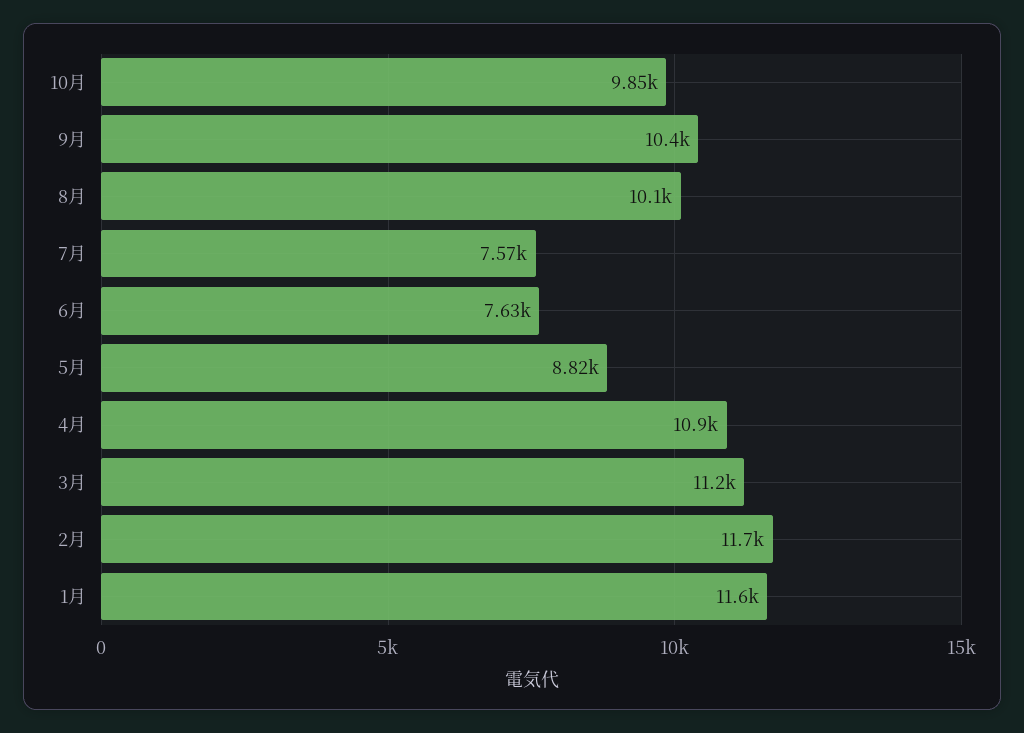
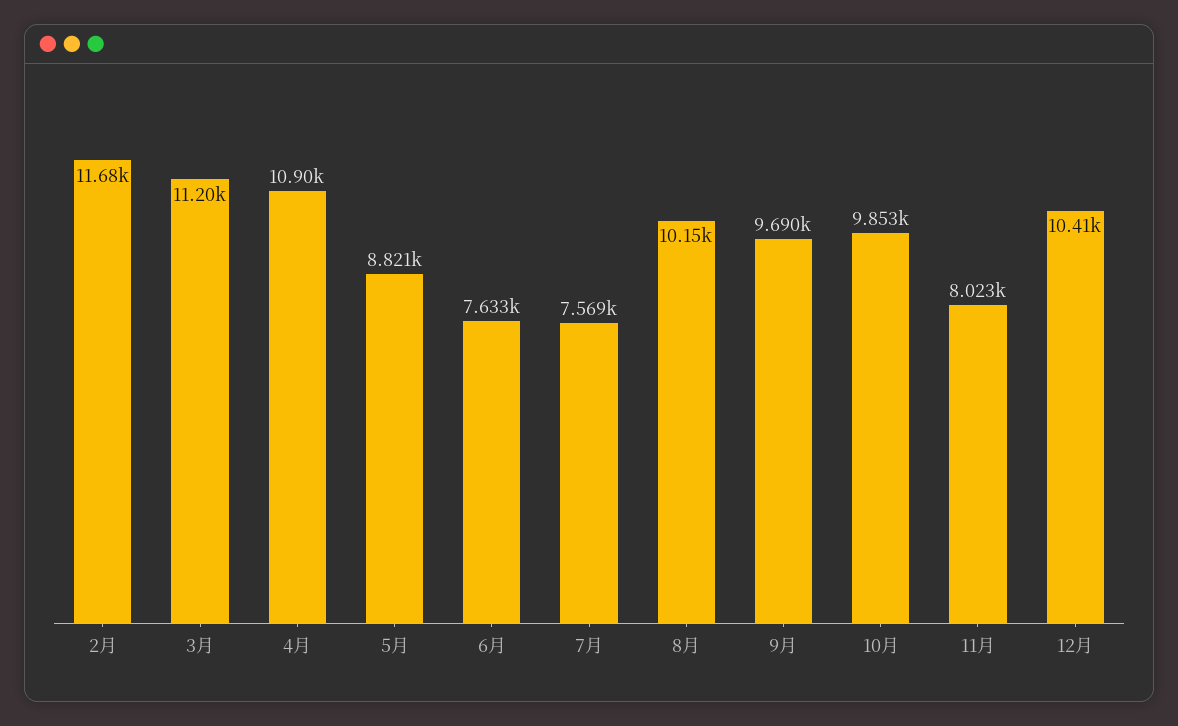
9月: 10400 -> 9690
1月: 11600 -> none
11月: none -> 8023
12月: none -> 10410

